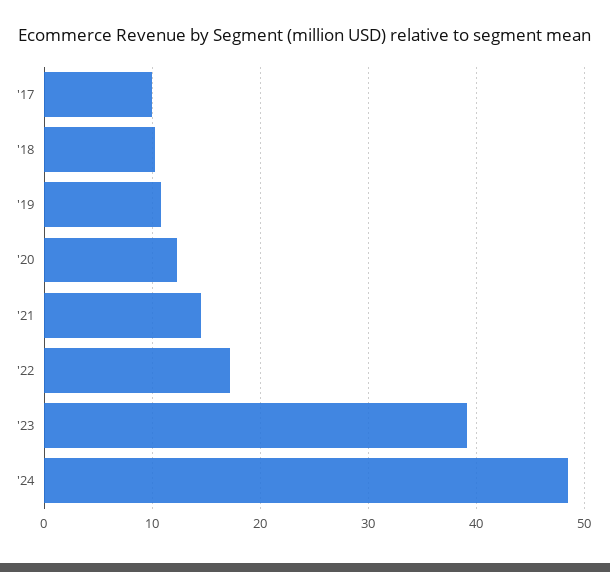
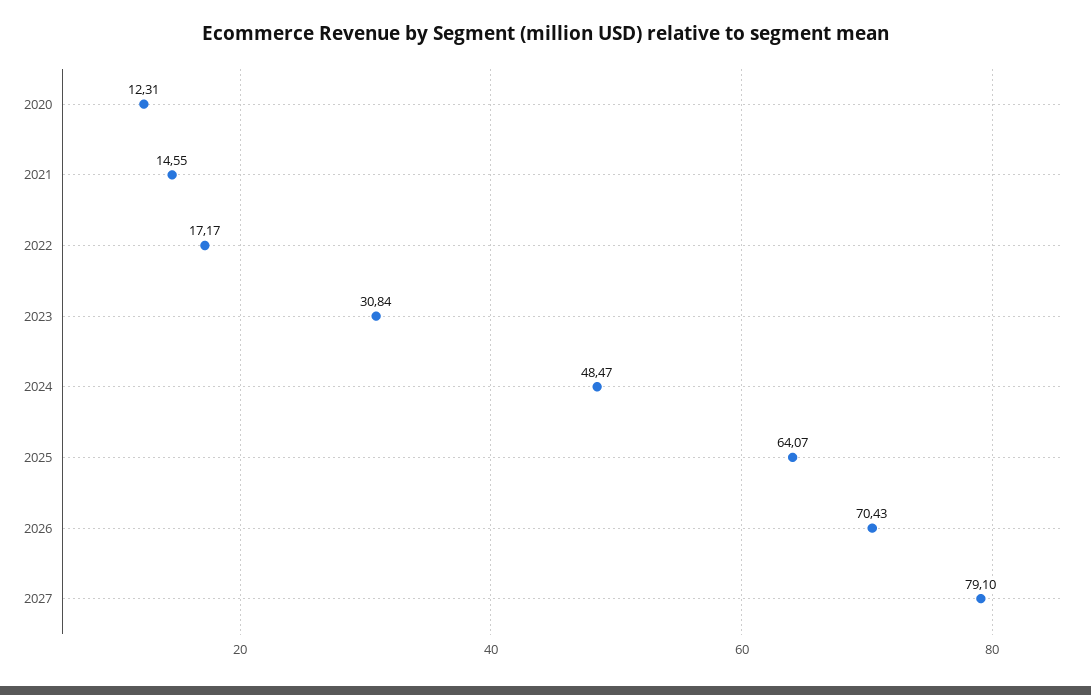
'17: 10 -> none
'18: 10 -> none
'19: 11 -> none
'23: 39 -> 30.84
2025: none -> 64.07
2026: none -> 70.43
2027: none -> 79.1

